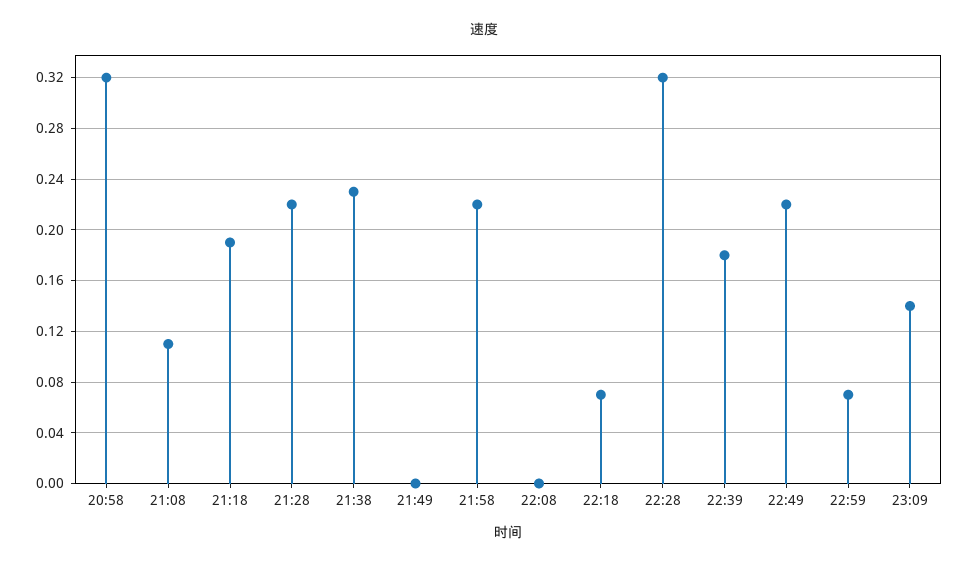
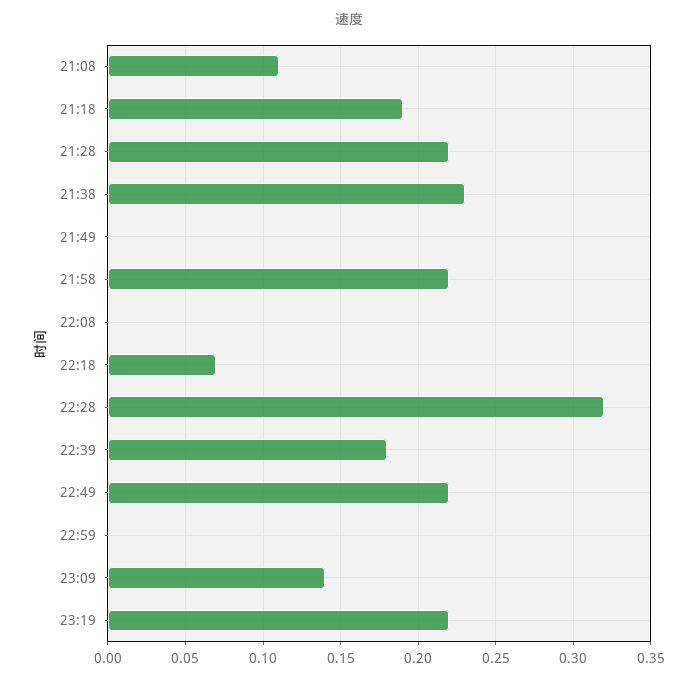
20:58: 0.32 -> none
22:59: 0.07 -> 0
23:19: none -> 0.22

